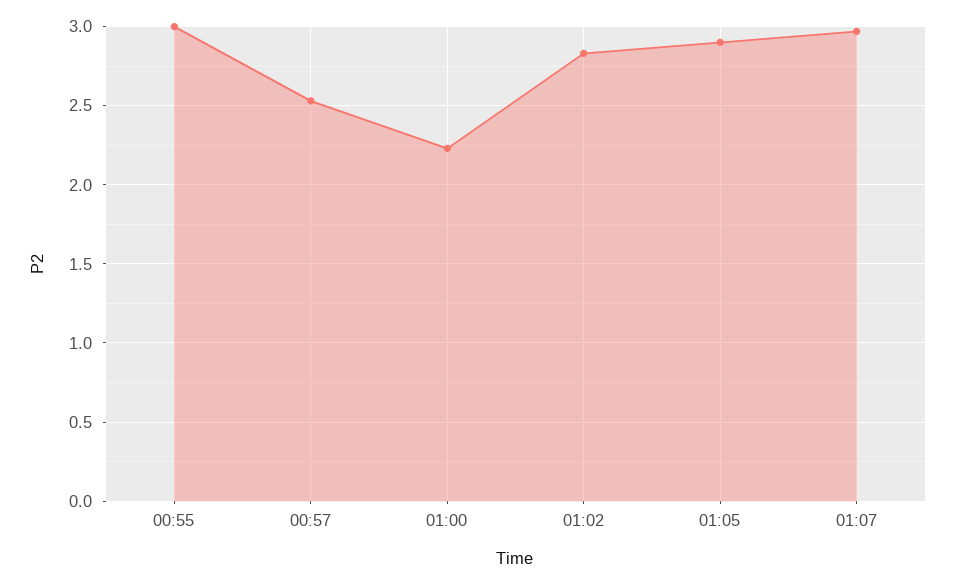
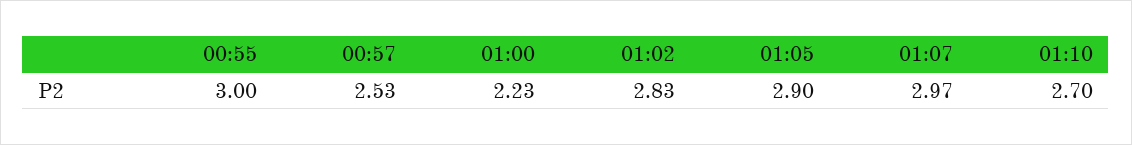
01:10: none -> 2.7

